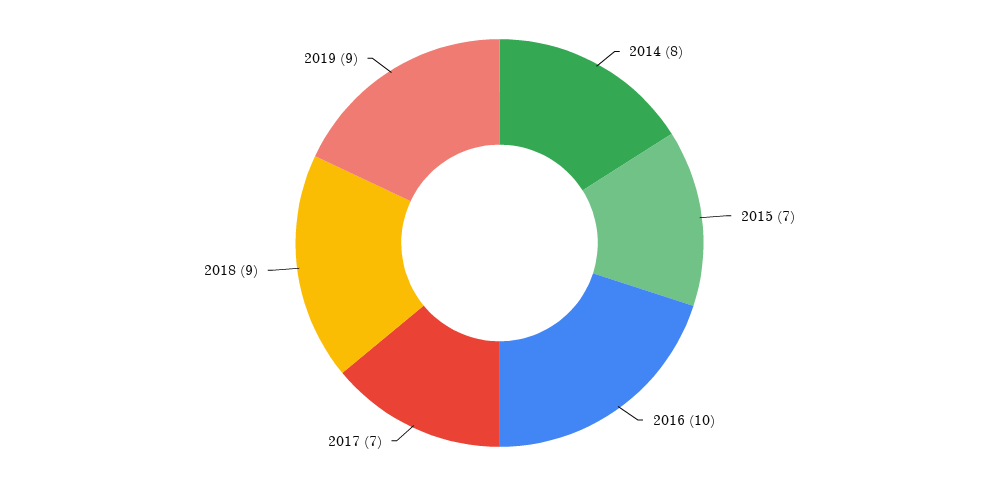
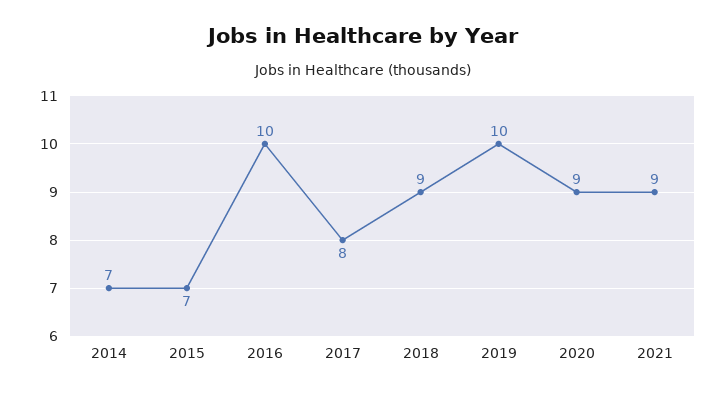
2014: 8 -> 7
2017: 7 -> 8
2019: 9 -> 10
2020: none -> 9
2021: none -> 9

